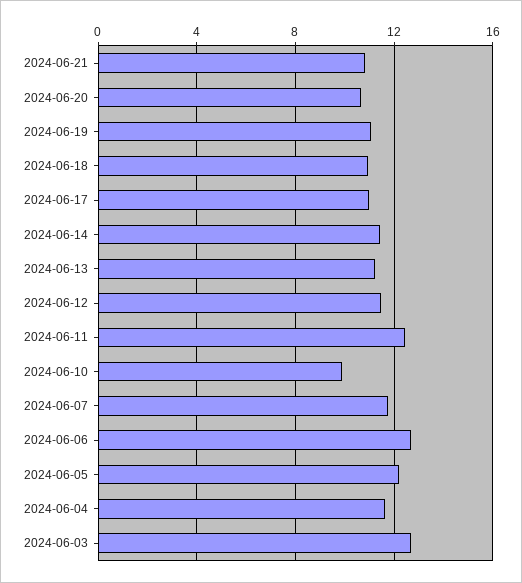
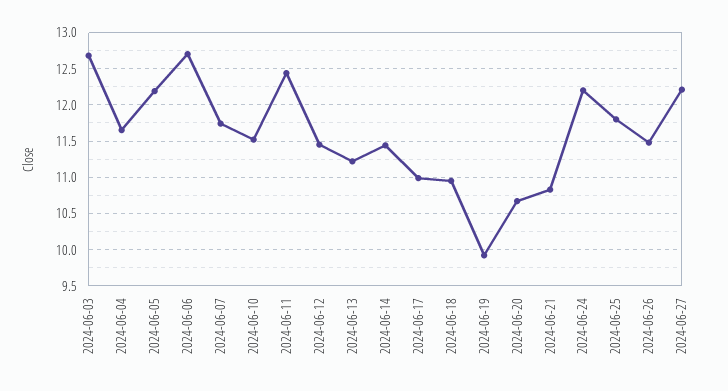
2024-06-19: 11 -> 9.9
2024-06-10: 10 -> 11.5
2024-06-24: none -> 12.2
2024-06-25: none -> 11.8
2024-06-26: none -> 11.5
2024-06-27: none -> 12.2

